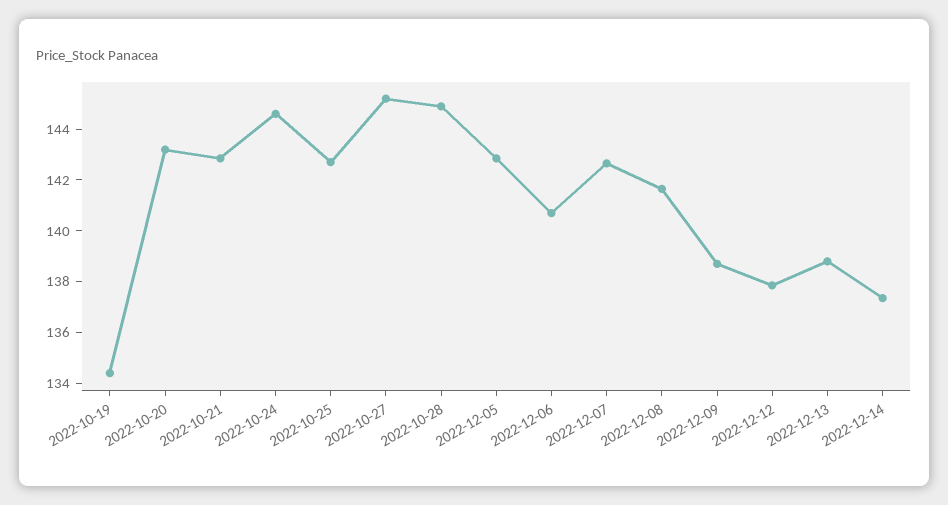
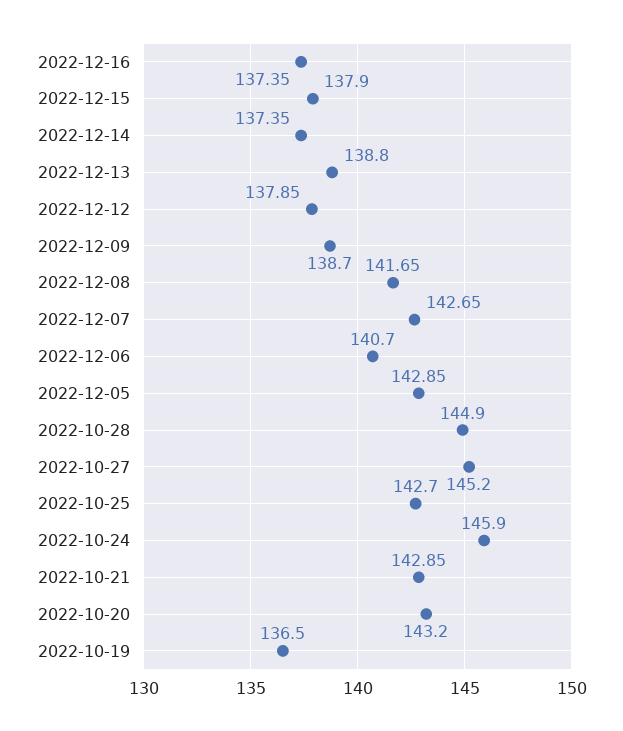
2022-10-19: 134.5 -> 136.5
2022-10-24: 144.5 -> 145.9
2022-12-16: none -> 137.35
2022-12-15: none -> 137.9

